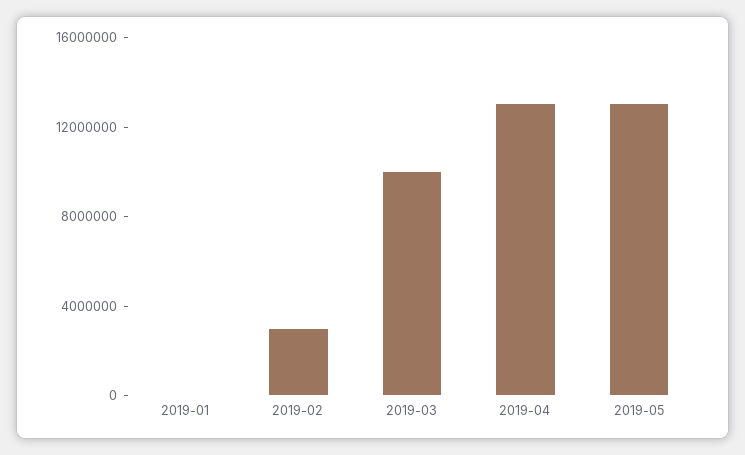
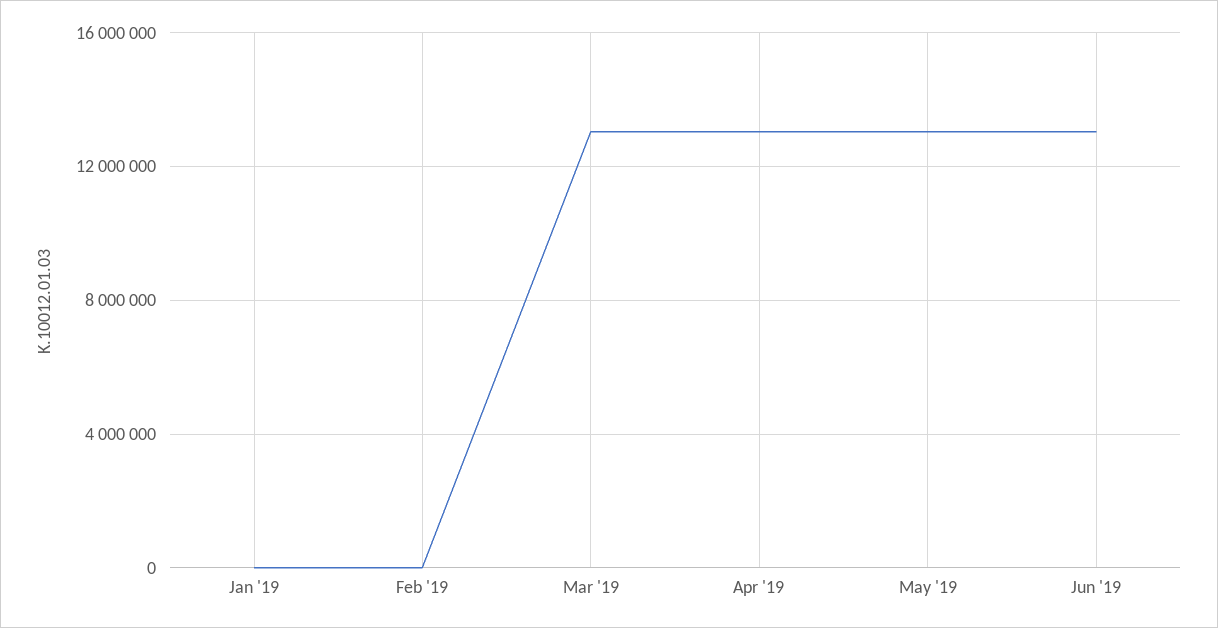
2019-02: 3000000 -> 0
2019-03: 10000000 -> 13000000
Jun '19: none -> 13000000

